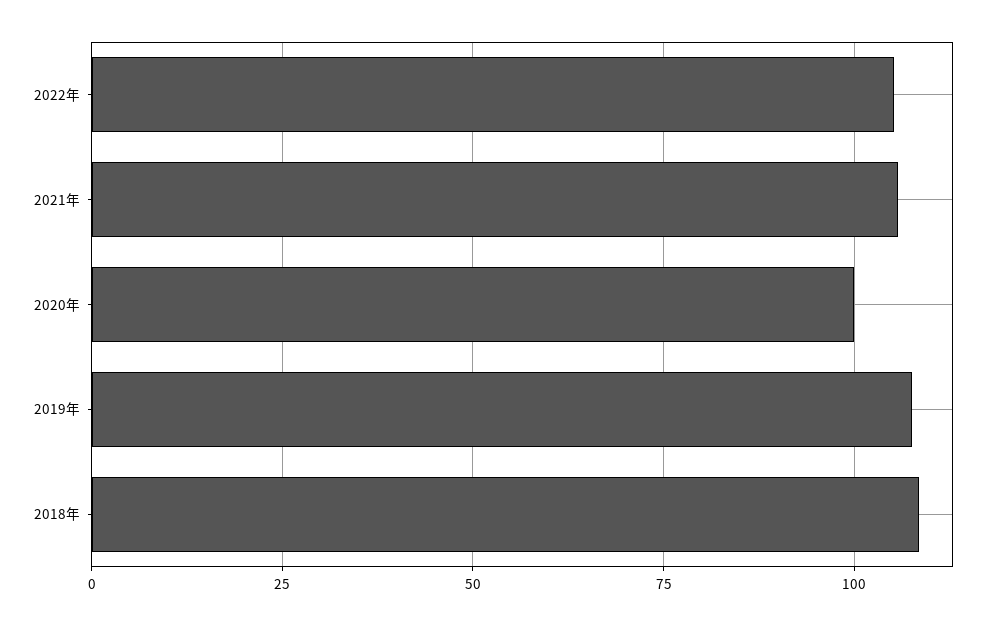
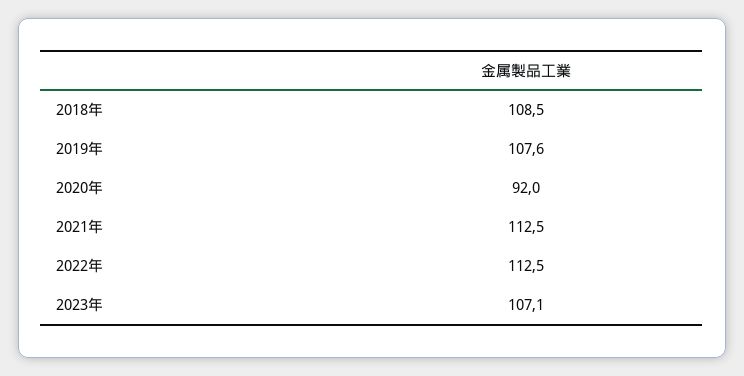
2022年: 105 -> 112.5
2021年: 105 -> 112.5
2020年: 100 -> 92
2023年: none -> 107.1

